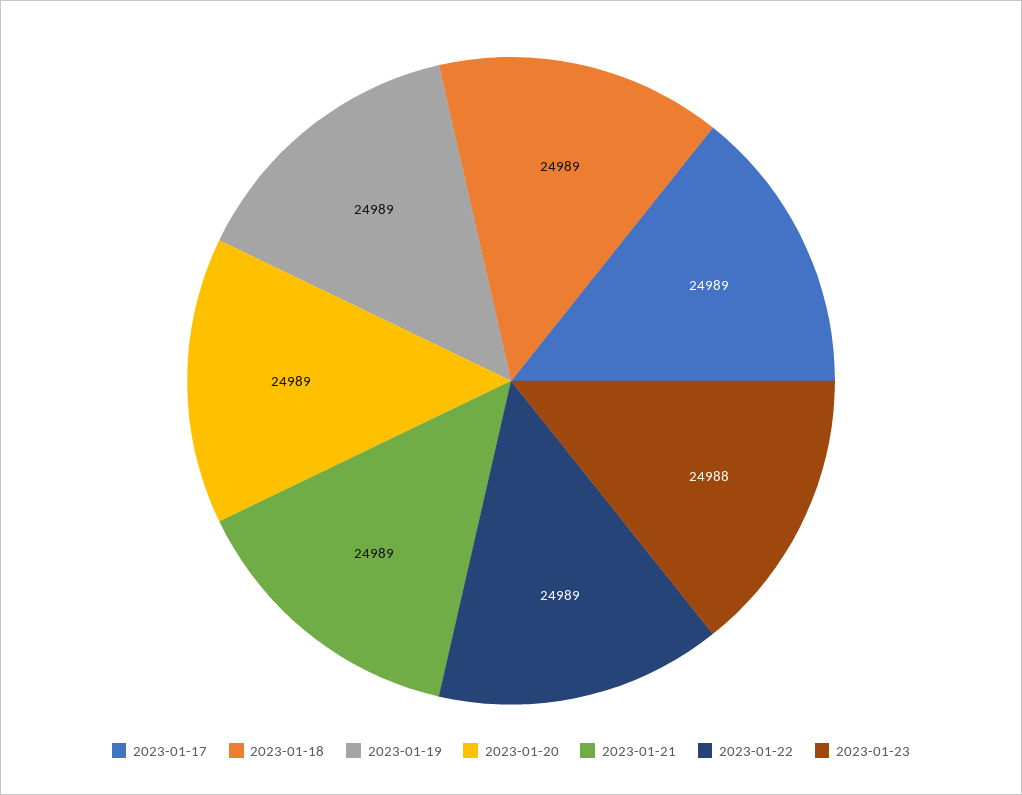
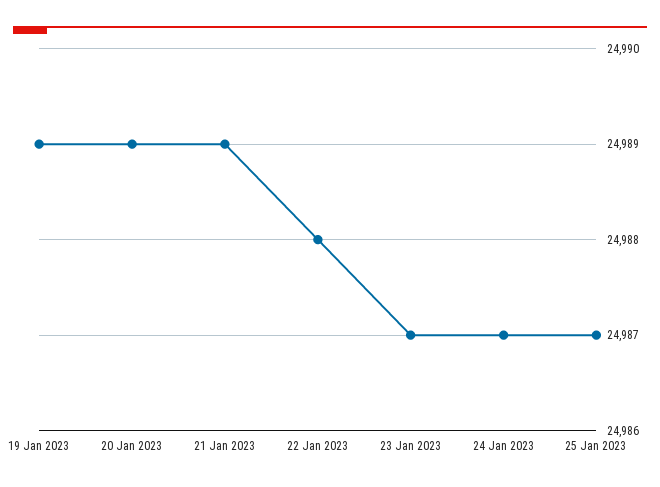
2023-01-17: 24989 -> none
2023-01-18: 24989 -> none
2023-01-22: 24989 -> 24988
2023-01-23: 24988 -> 24987
24 Jan 2023: none -> 24987
25 Jan 2023: none -> 24987

